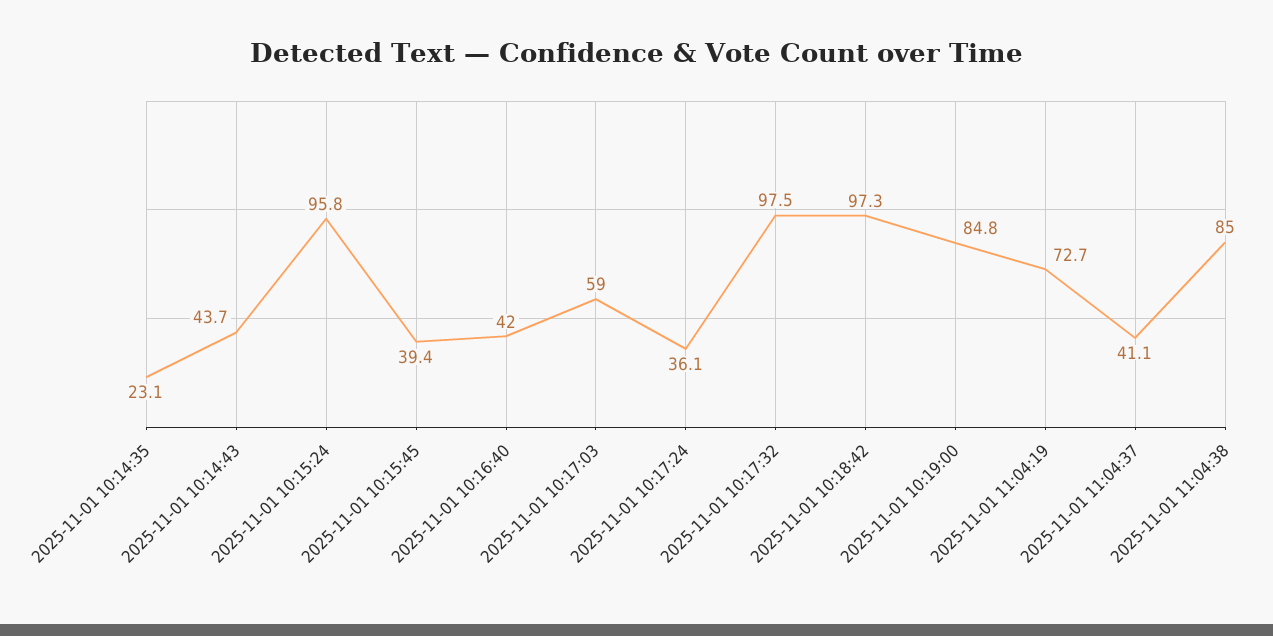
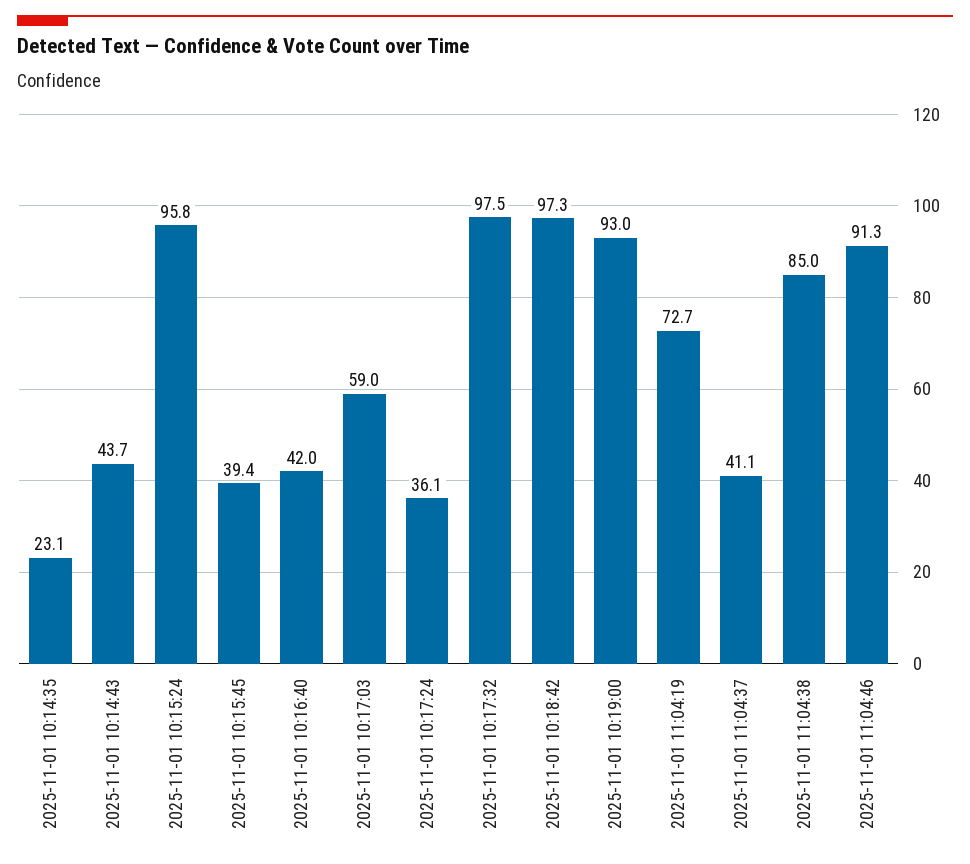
2025-11-01 10:19:00: 84.8 -> 93
2025-11-01 11:04:46: none -> 91.3

